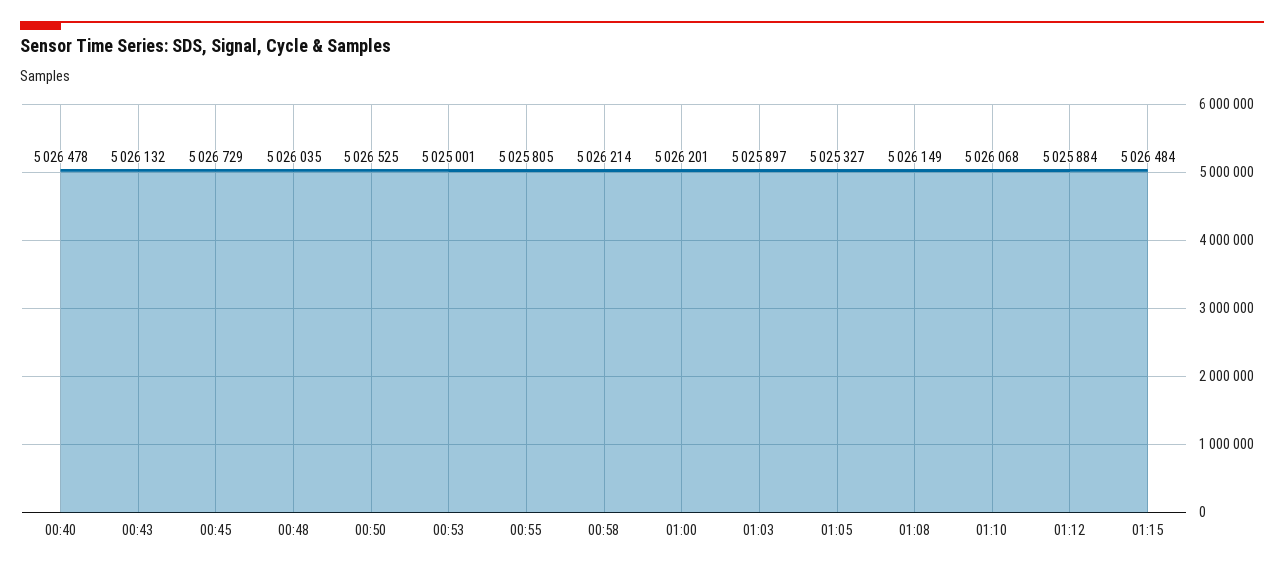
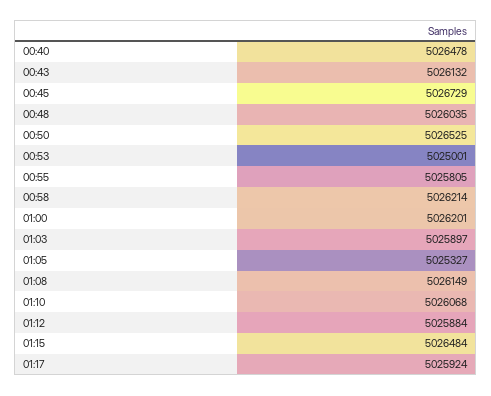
01:17: none -> 5025924

